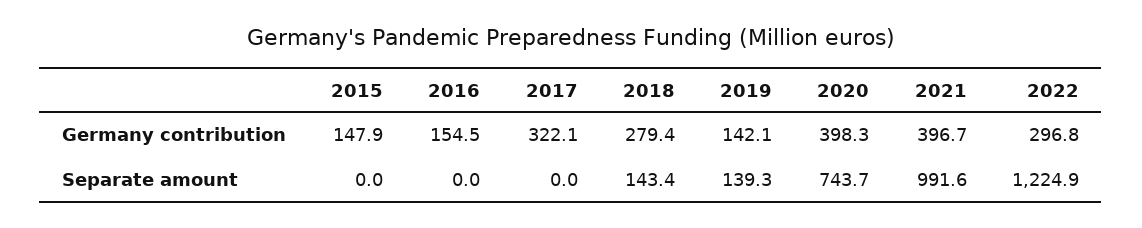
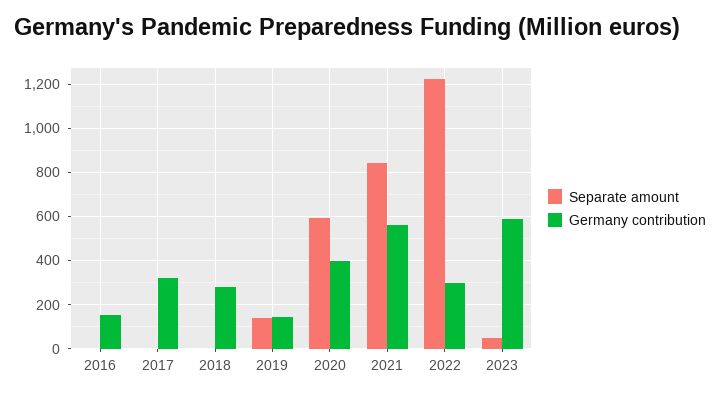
Germany contribution, 2015: 147.9 -> none
Germany contribution, 2021: 396.7 -> 550
Separate amount, 2015: 0 -> none
Separate amount, 2018: 143.4 -> 0
Separate amount, 2020: 743.7 -> 600
Separate amount, 2021: 991.6 -> 850
Separate amount, 2023: none -> 50
Germany contribution, 2023: none -> 600

